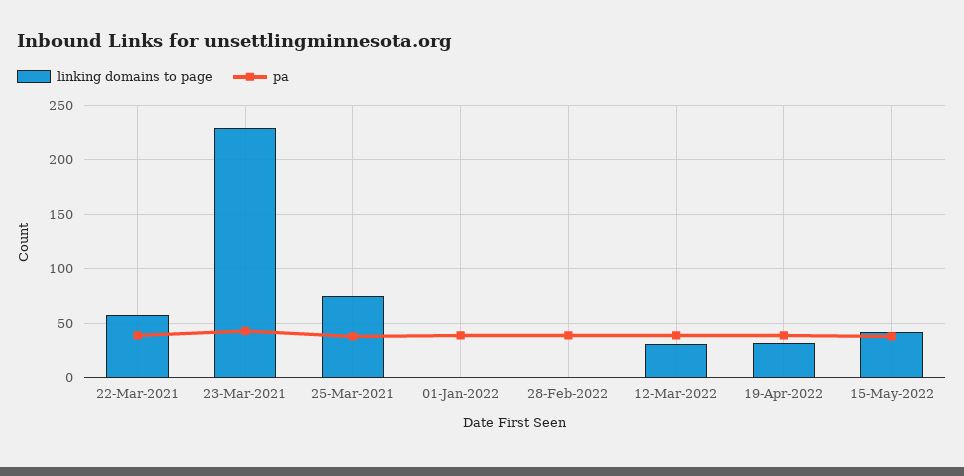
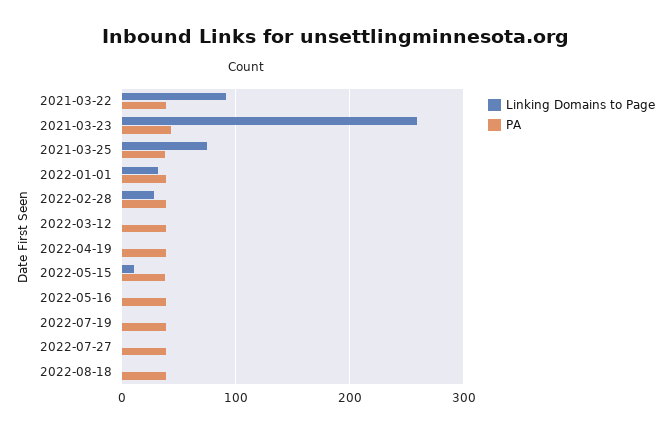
linking domains to page, 22-Mar-2021: 60 -> 90
linking domains to page, 23-Mar-2021: 230 -> 260
linking domains to page, 01-Jan-2022: 0 -> 30
linking domains to page, 28-Feb-2022: 0 -> 30
linking domains to page, 12-Mar-2022: 30 -> 0
linking domains to page, 19-Apr-2022: 30 -> 0
linking domains to page, 15-May-2022: 40 -> 10
linking domains to page, 2022-05-16: none -> 0
pa, 2022-05-16: none -> 40
linking domains to page, 2022-07-19: none -> 0
pa, 2022-07-19: none -> 40
linking domains to page, 2022-07-27: none -> 0
pa, 2022-07-27: none -> 40
linking domains to page, 2022-08-18: none -> 0
pa, 2022-08-18: none -> 40

